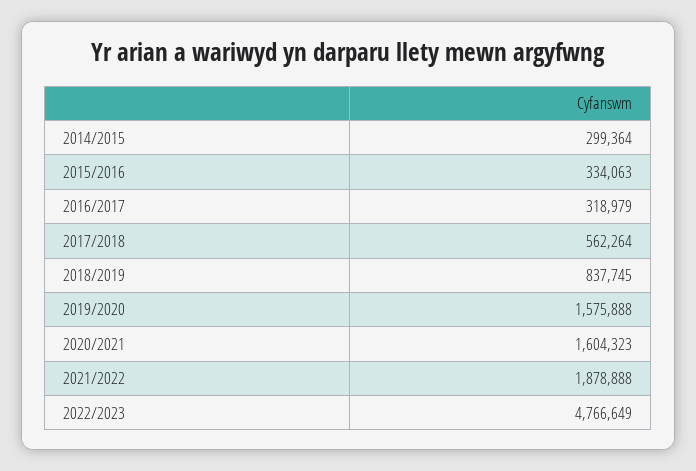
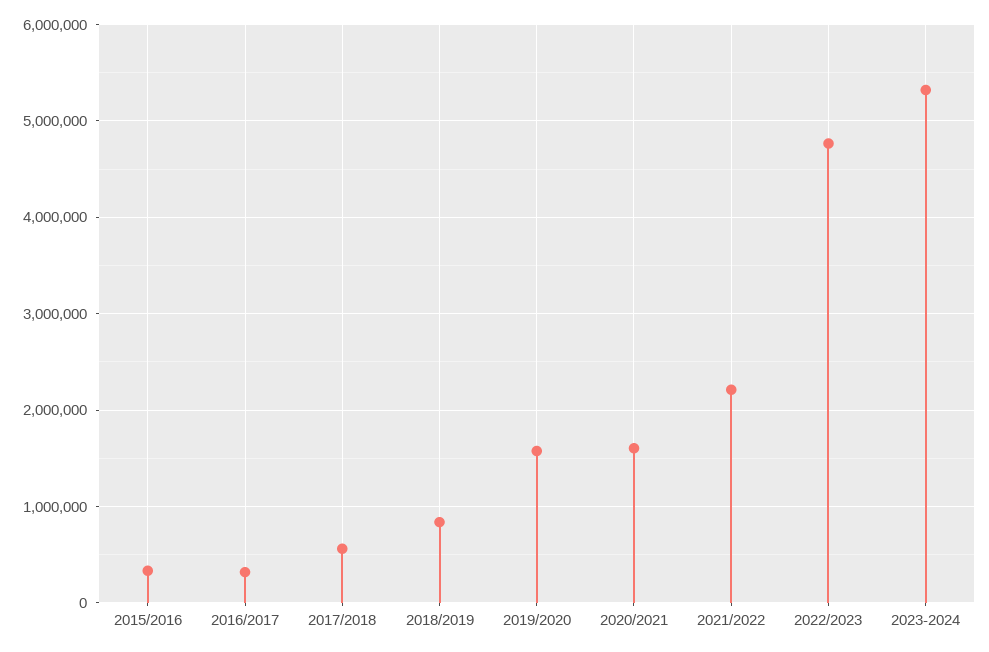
2014/2015: 299364 -> none
2021/2022: 1878888 -> 2200000
2023-2024: none -> 5300000

